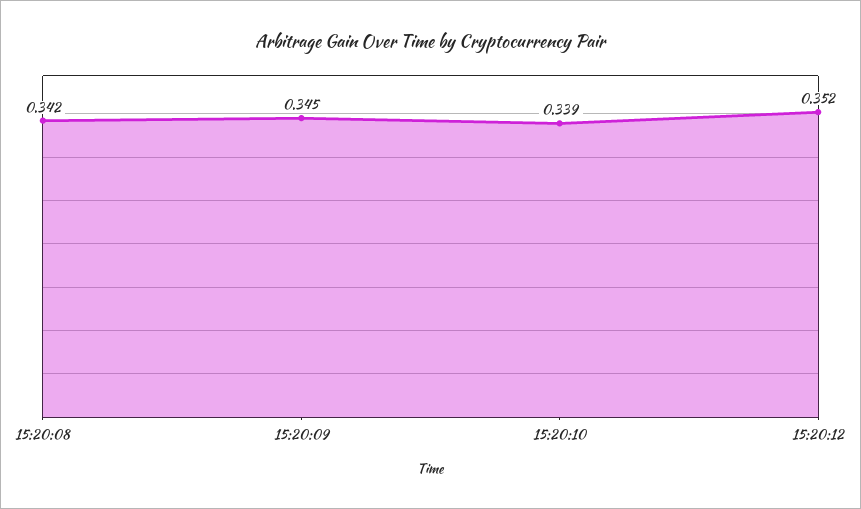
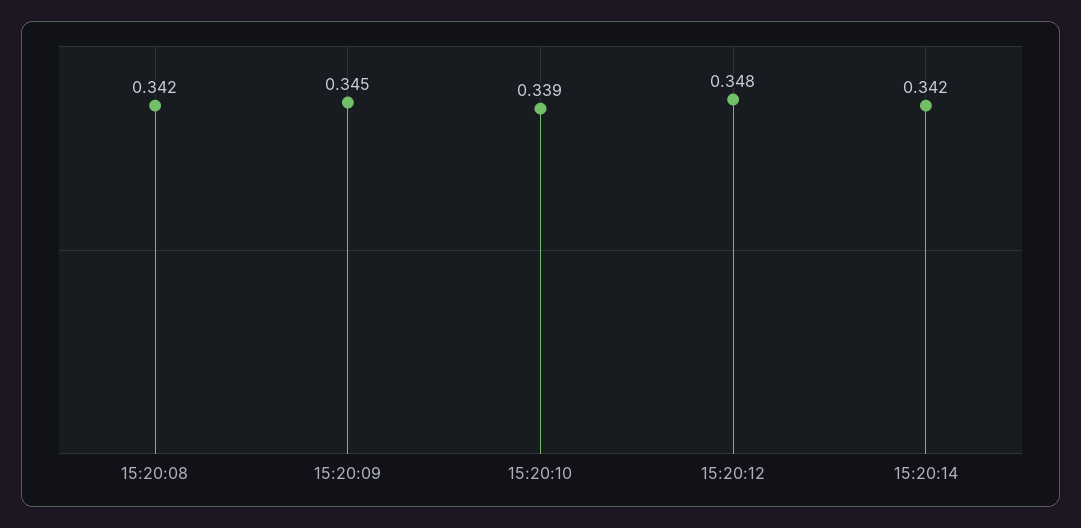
15:20:12: 0.352 -> 0.348
15:20:14: none -> 0.342

